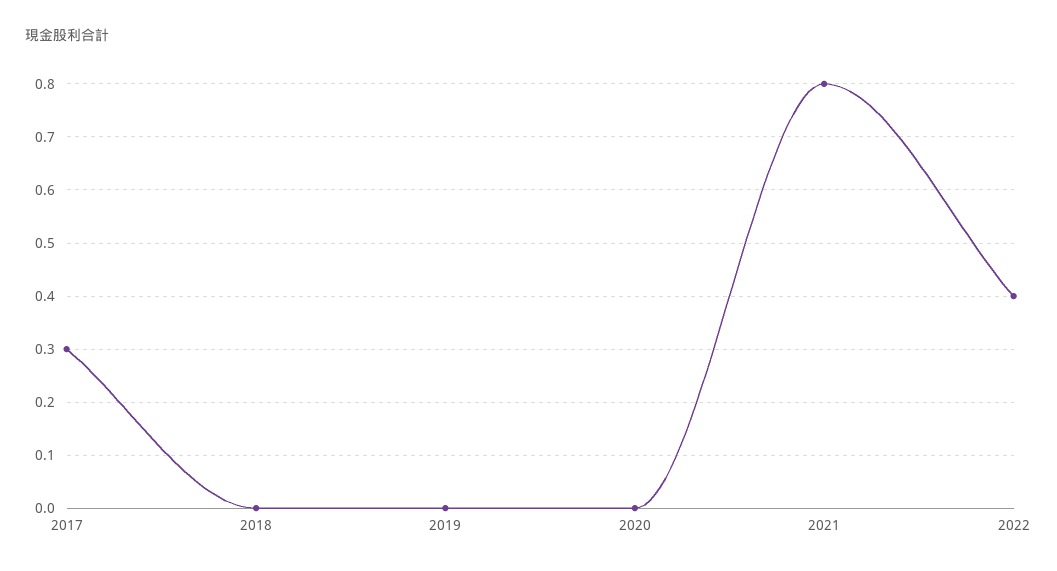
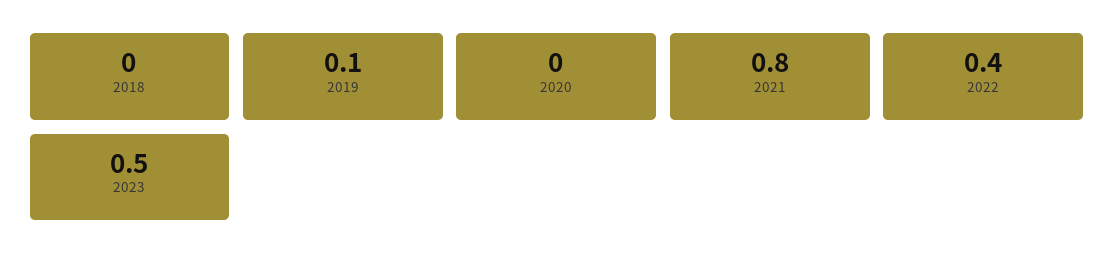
2017: 0.3 -> none
2019: 0 -> 0.1
2023: none -> 0.5

